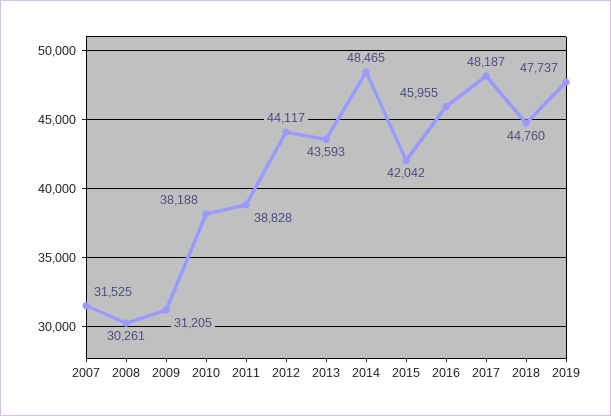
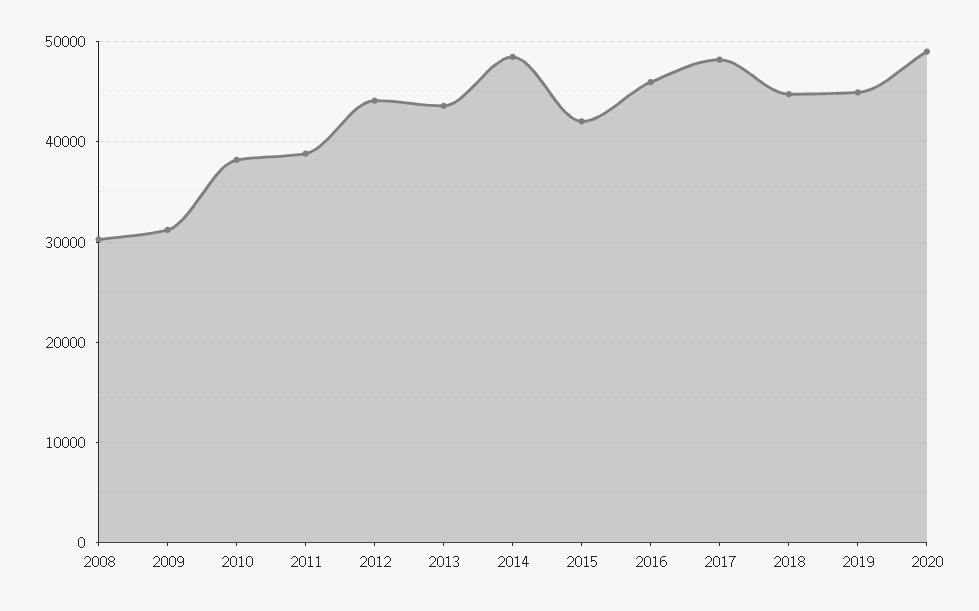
2007: 31525 -> none
2019: 47737 -> 45000
2020: none -> 49000

